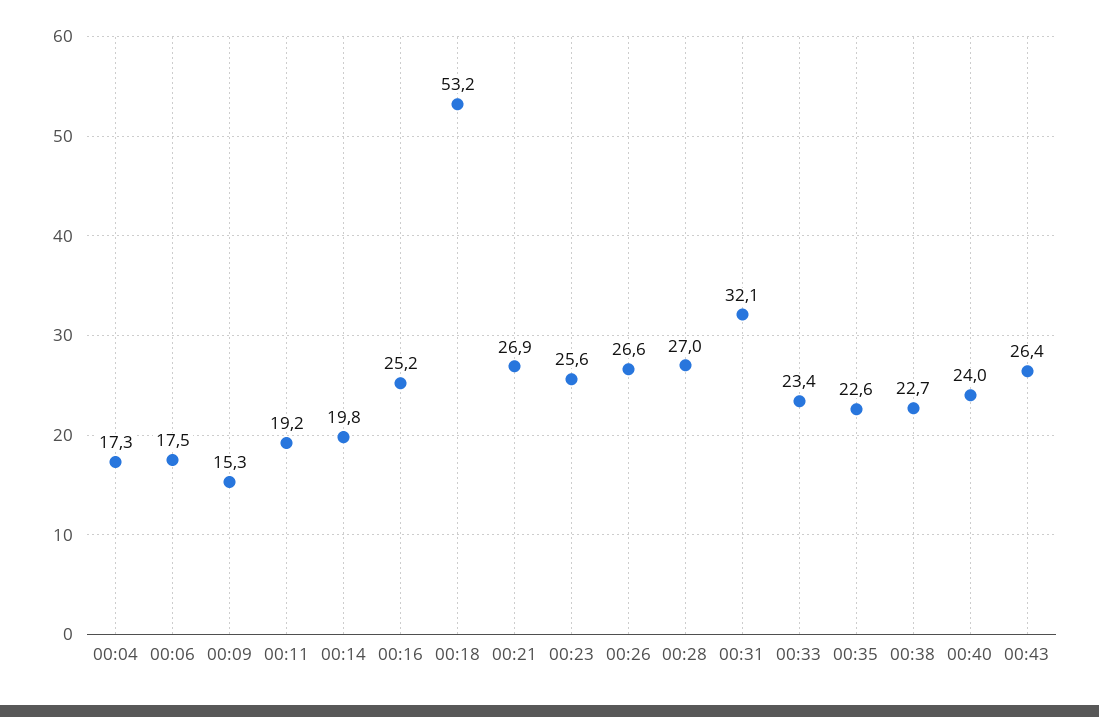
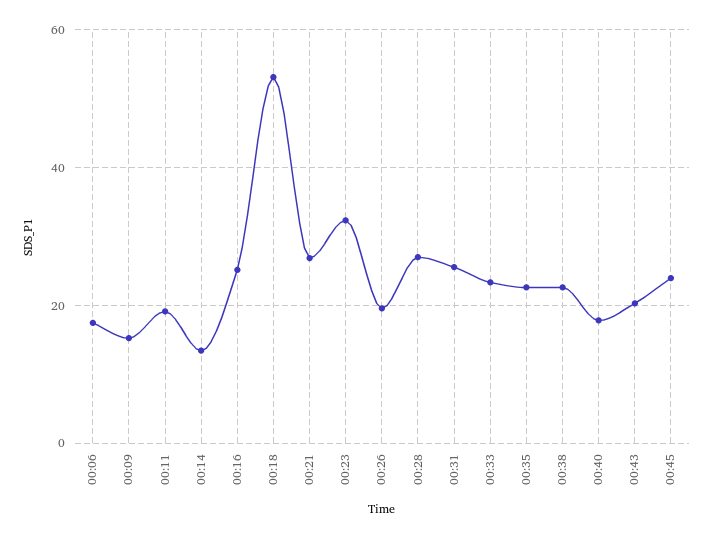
00:04: 17.3 -> none
00:14: 19.8 -> 14
00:23: 25.6 -> 32
00:26: 26.6 -> 20
00:31: 32.1 -> 26
00:40: 24 -> 18
00:43: 26.4 -> 20
00:45: none -> 24

